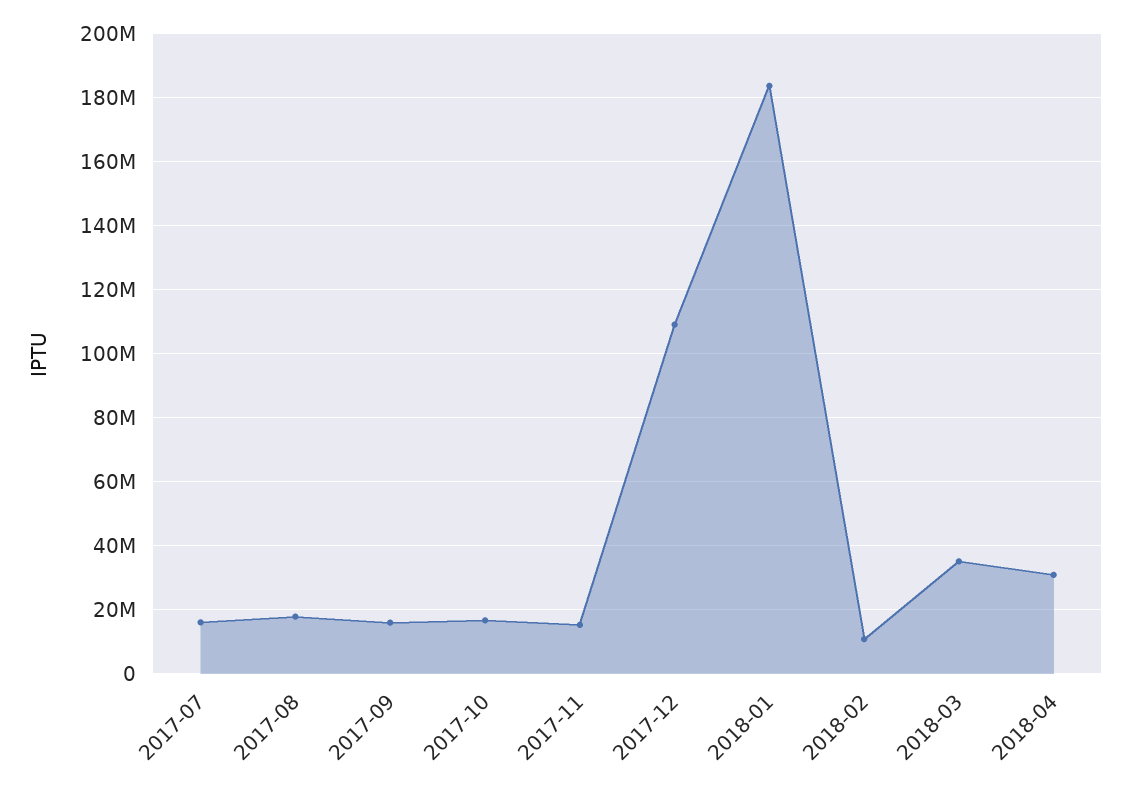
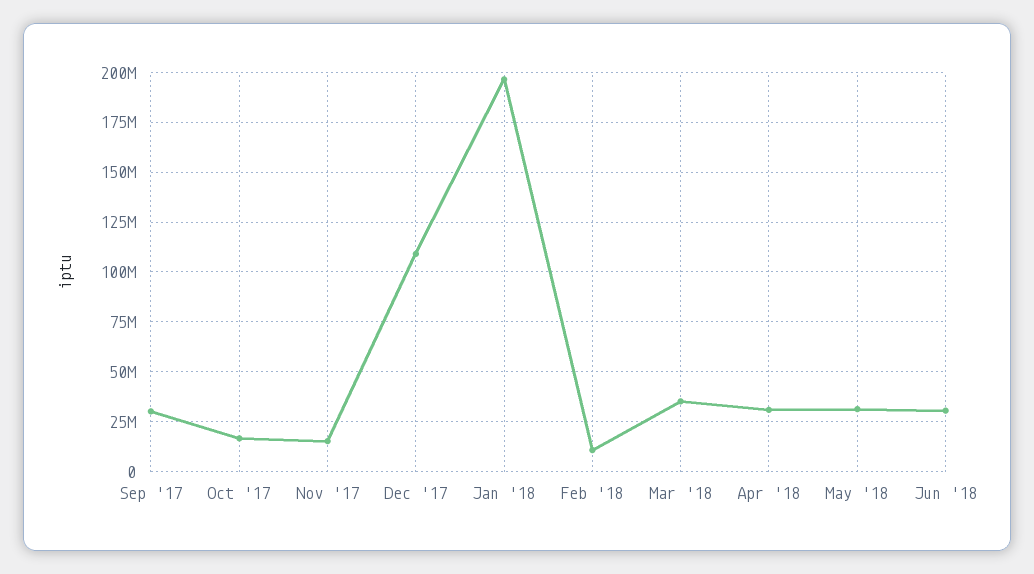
2017-07: 16000000 -> none
2017-08: 18000000 -> none
2017-09: 16000000 -> 30000000
2018-01: 184000000 -> 195000000
May '18: none -> 30000000
Jun '18: none -> 30000000

